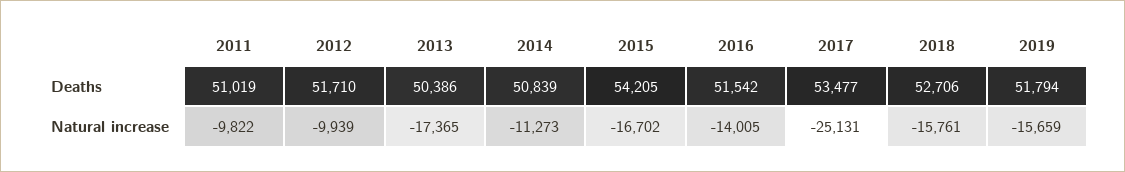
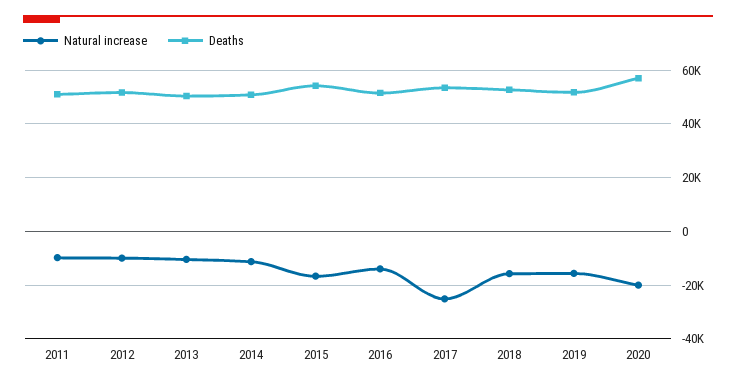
Natural increase, 2013: -17365 -> -10000
Natural increase, 2020: none -> -20000
Deaths, 2020: none -> 57500

